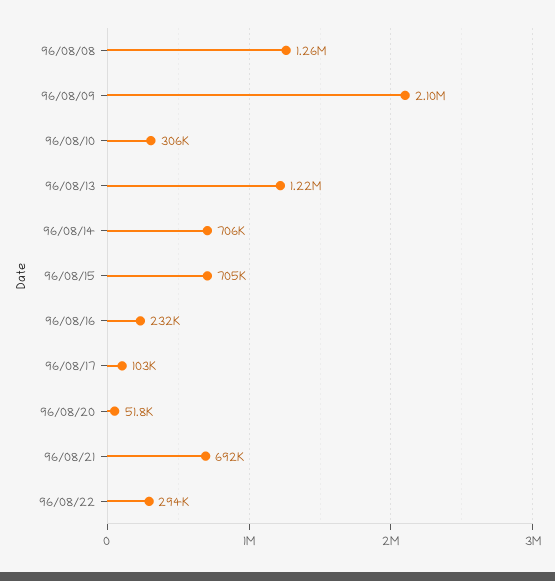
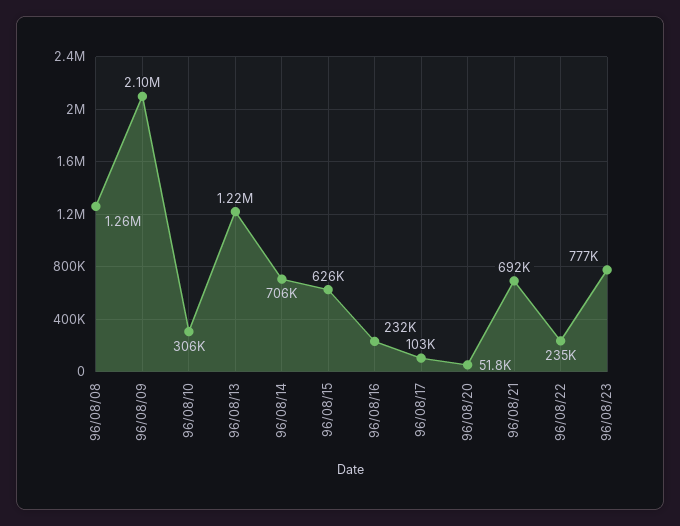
96/08/15: 705000 -> 626000
96/08/22: 294000 -> 235000
96/08/23: none -> 777000

